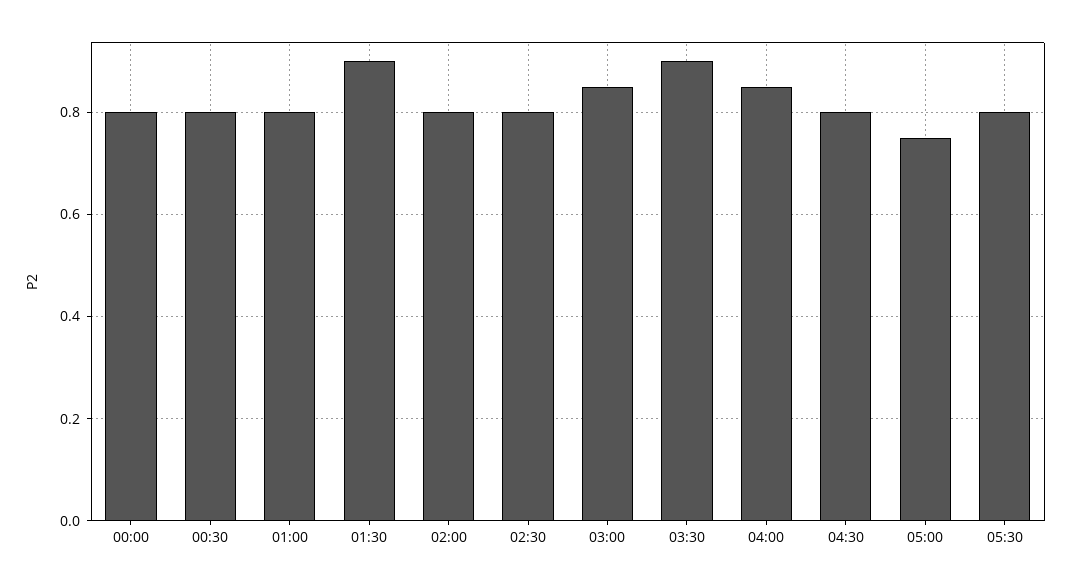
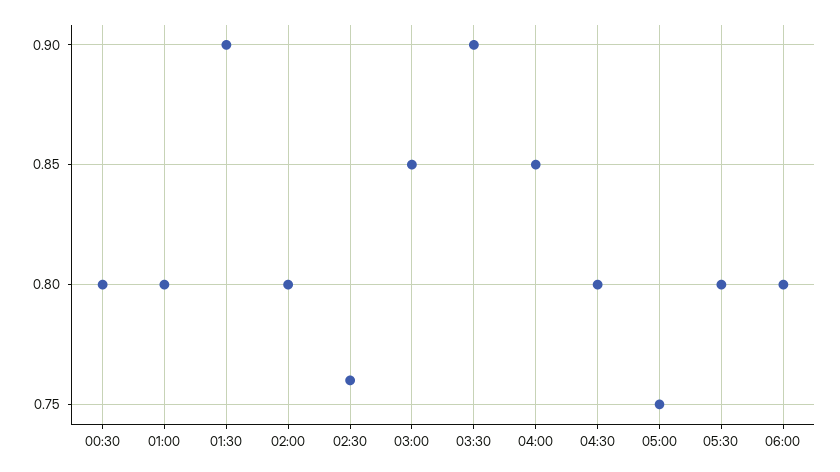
00:00: 0.8 -> none
02:30: 0.8 -> 0.76
06:00: none -> 0.8

